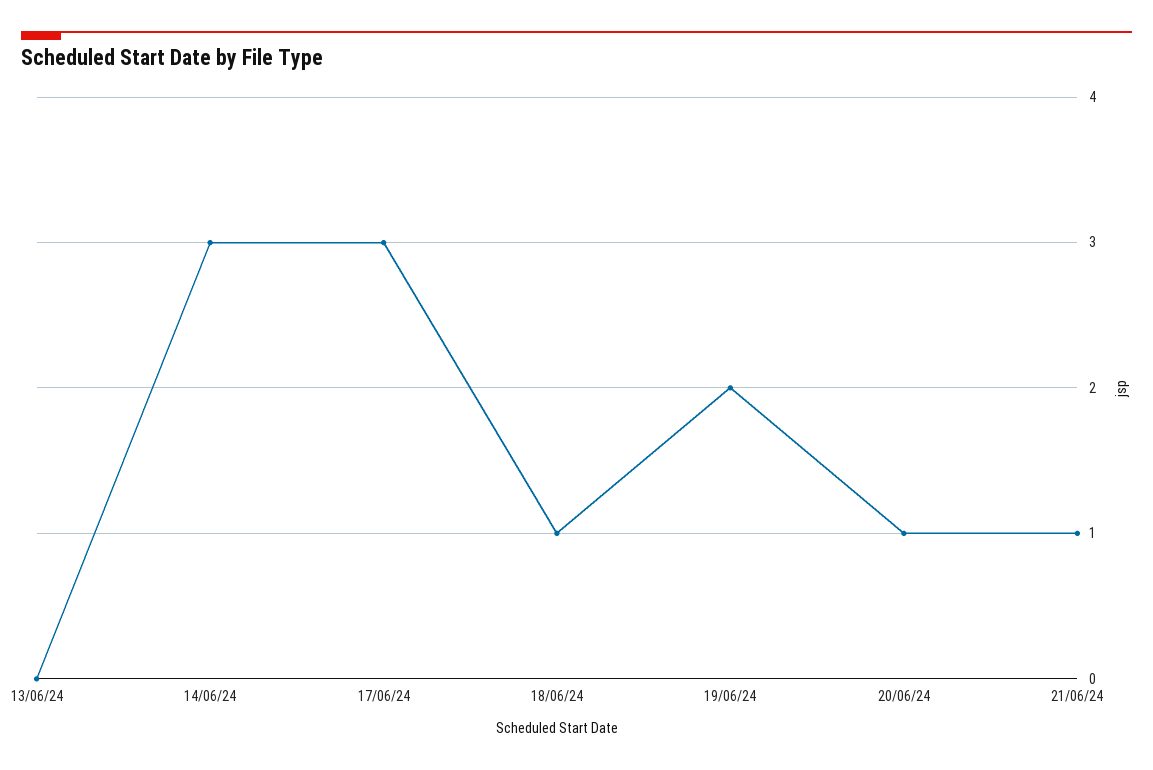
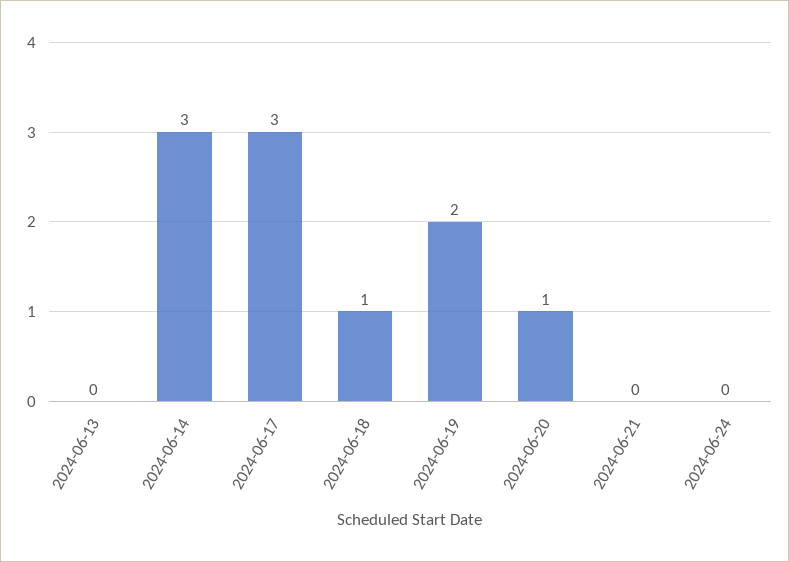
21/06/24: 1 -> 0
2024-06-24: none -> 0

